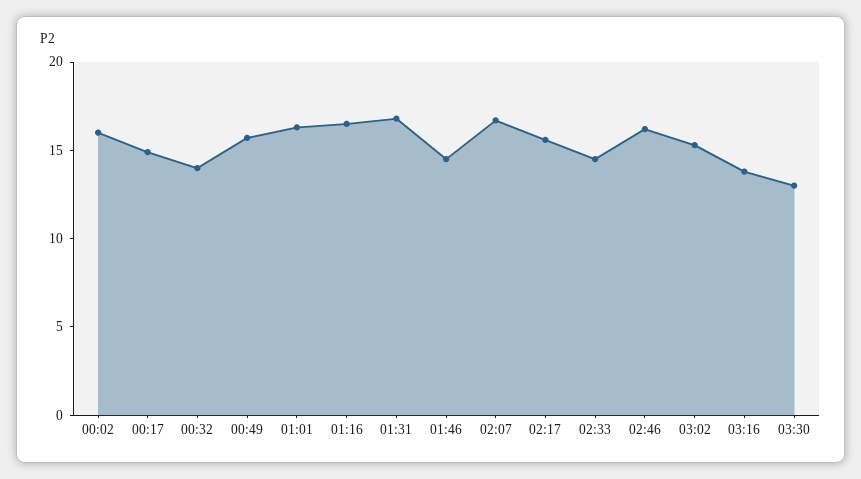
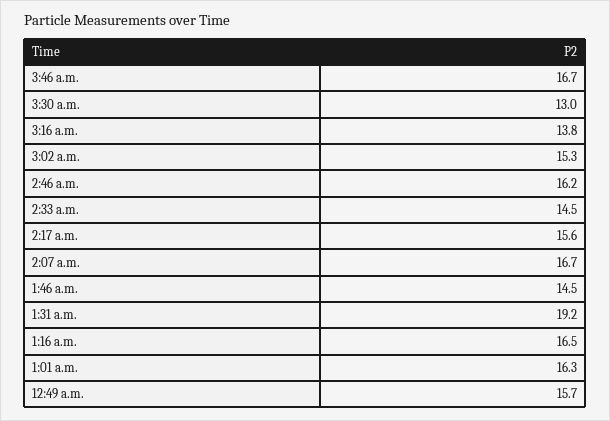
00:02: 16 -> none
00:17: 15 -> none
00:32: 14 -> none
01:31: 17 -> 19.2
3:46 a.m.: none -> 16.7

